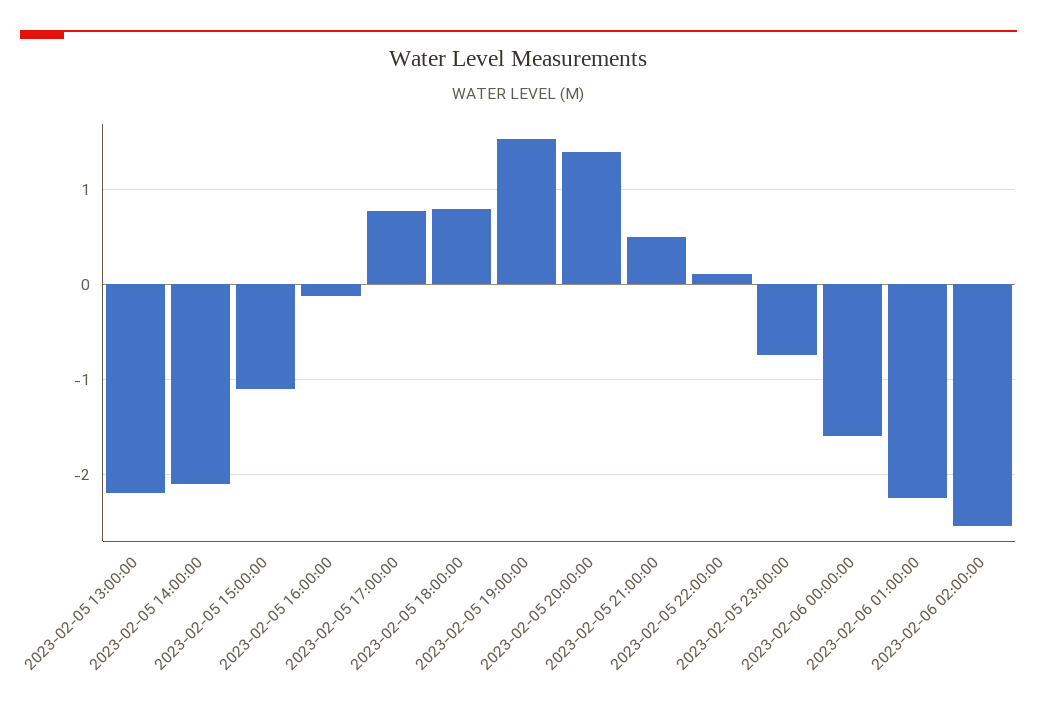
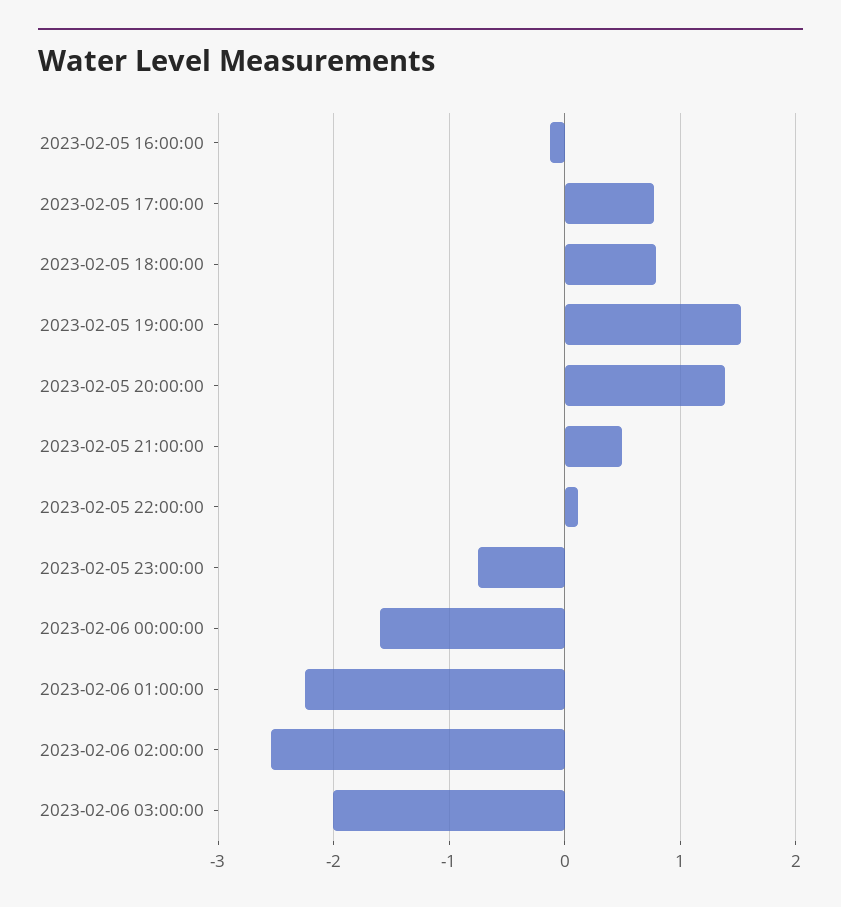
2023-02-05 13:00:00: -2.2 -> none
2023-02-05 14:00:00: -2.1 -> none
2023-02-05 15:00:00: -1.1 -> none
2023-02-06 03:00:00: none -> -2

